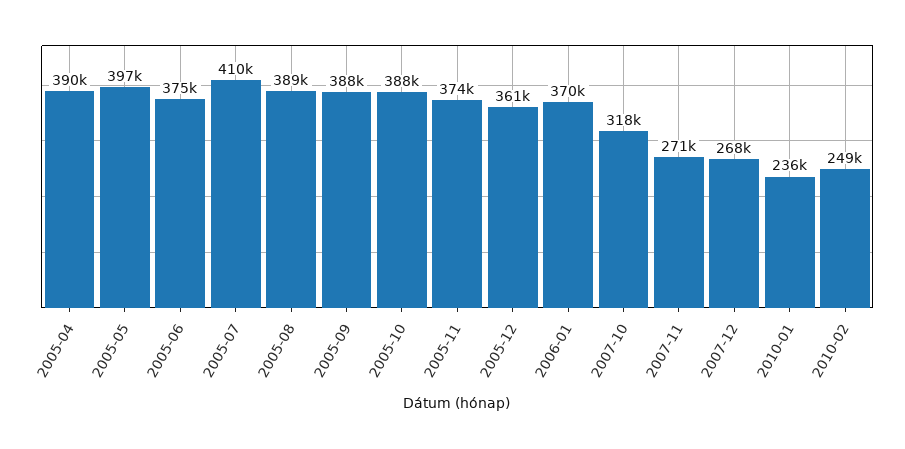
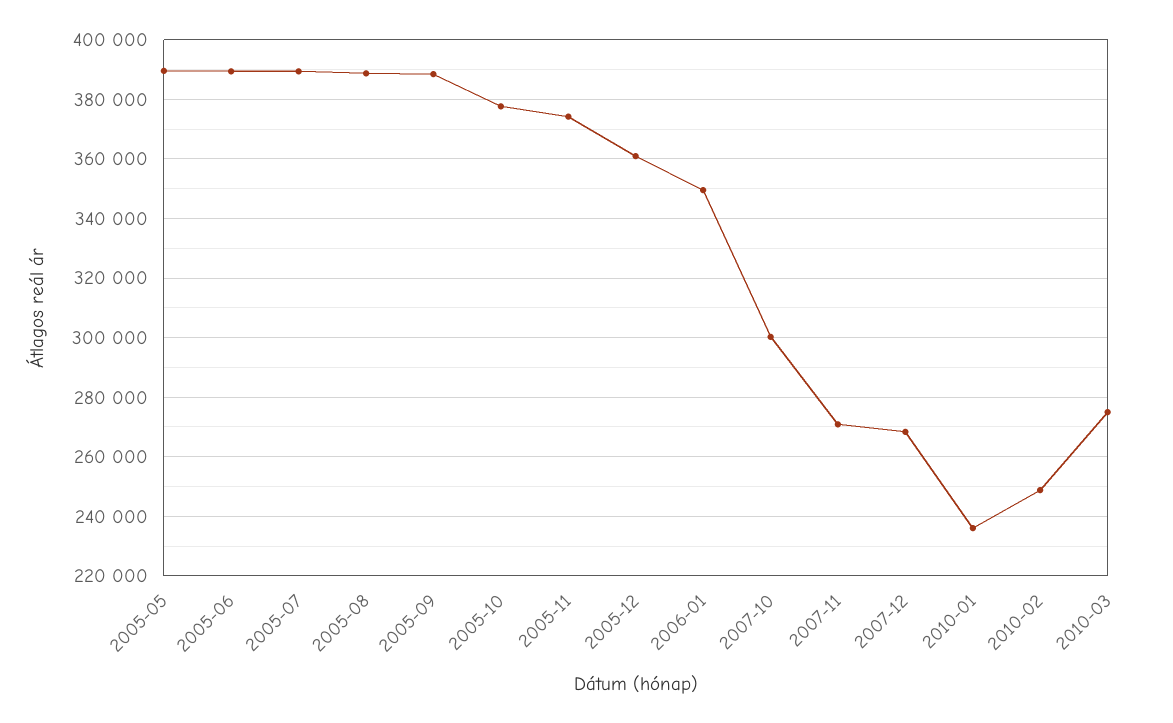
2005-04: 390000 -> none
2005-05: 397000 -> 390000
2005-06: 375000 -> 390000
2005-07: 410000 -> 390000
2005-10: 388000 -> 377500
2006-01: 370000 -> 350000
2007-10: 318000 -> 300000
2010-03: none -> 275000

